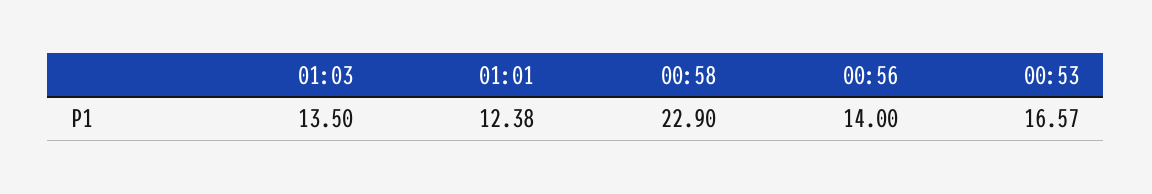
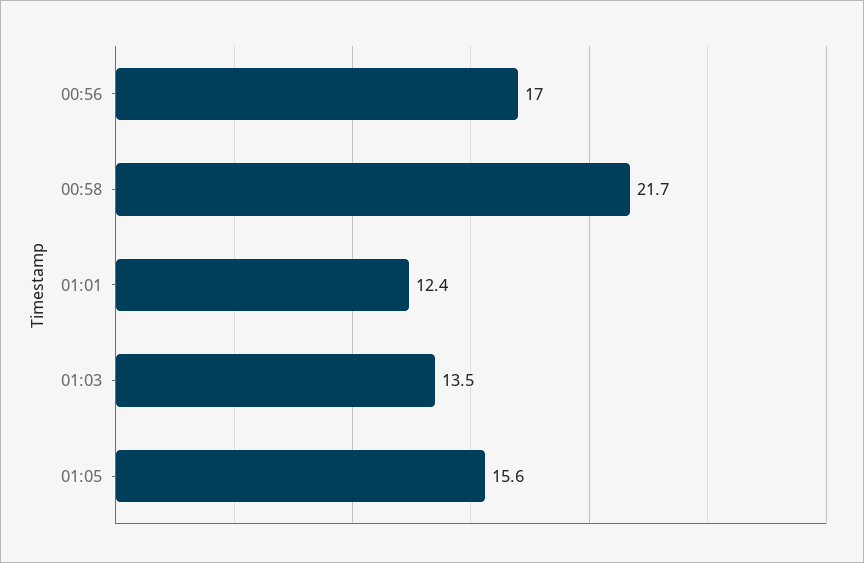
00:58: 22.9 -> 21.7
00:56: 14 -> 17
00:53: 16.57 -> none
01:05: none -> 15.6

